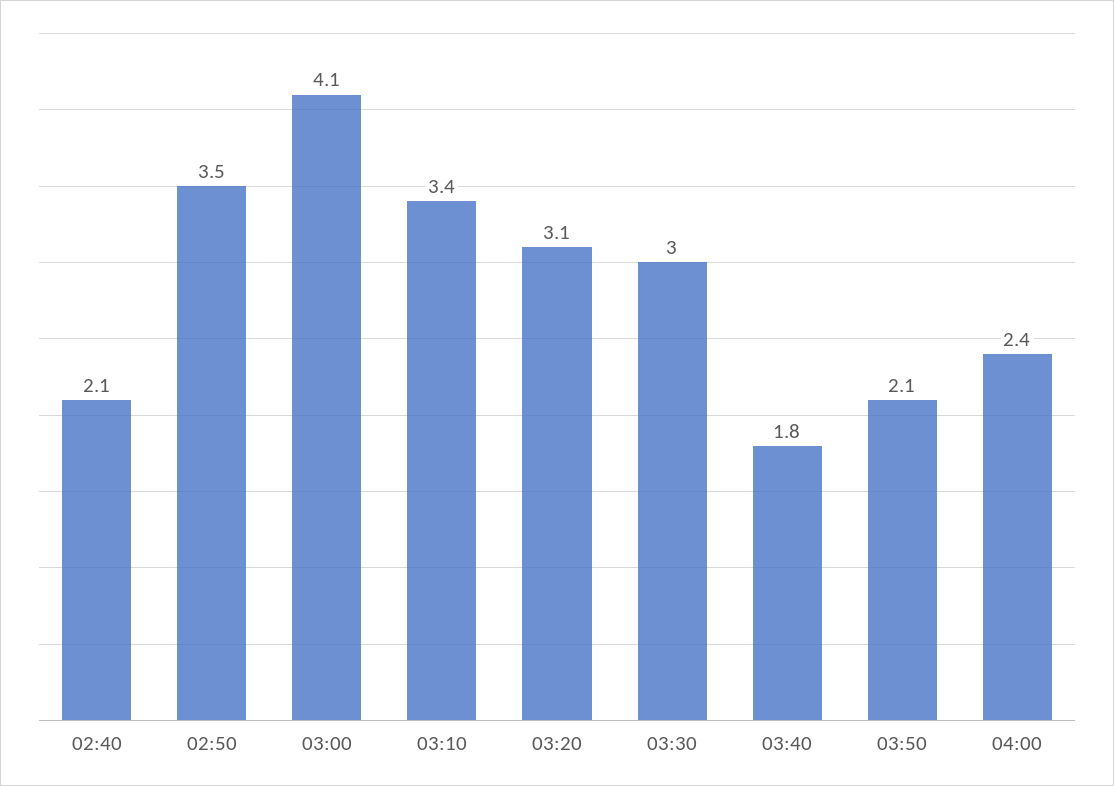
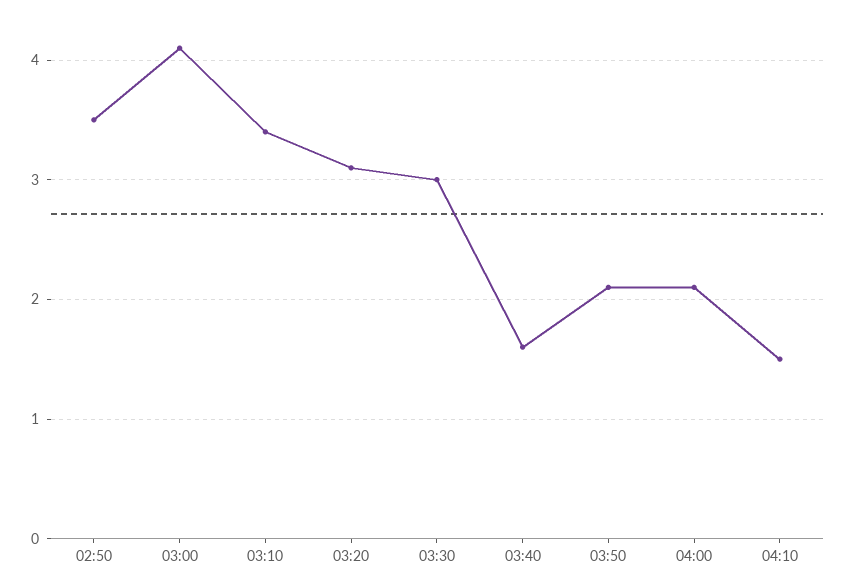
02:40: 2.1 -> none
03:40: 1.8 -> 1.6
04:00: 2.4 -> 2.1
04:10: none -> 1.5

